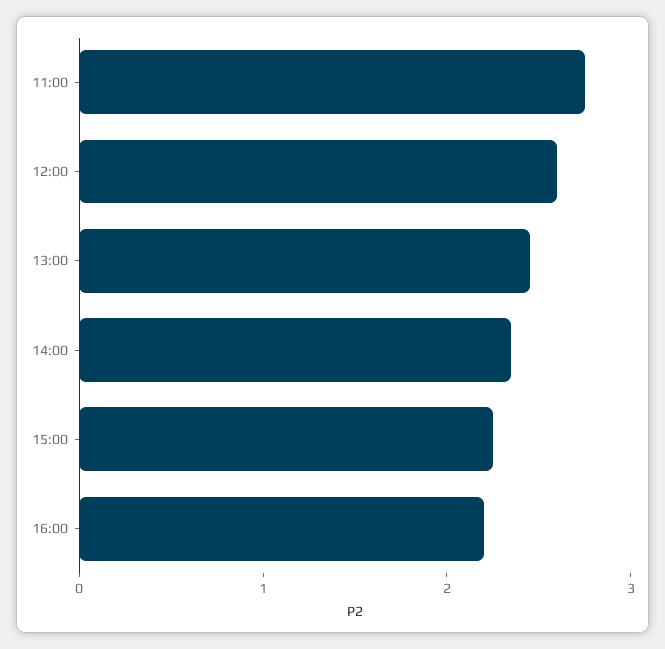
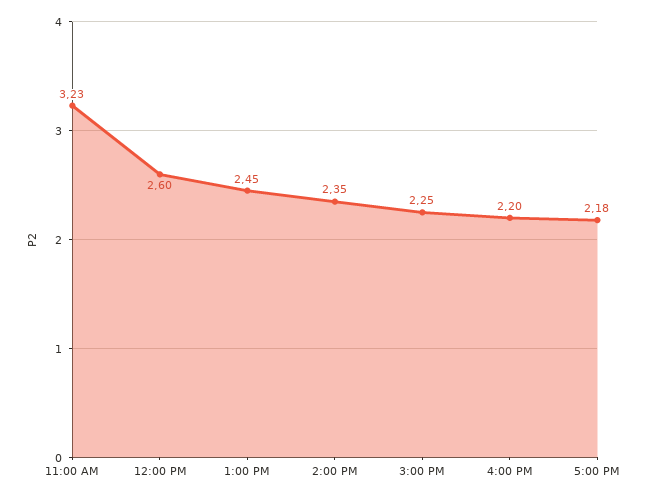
11:00: 2.8 -> 3.23
5:00 PM: none -> 2.18

